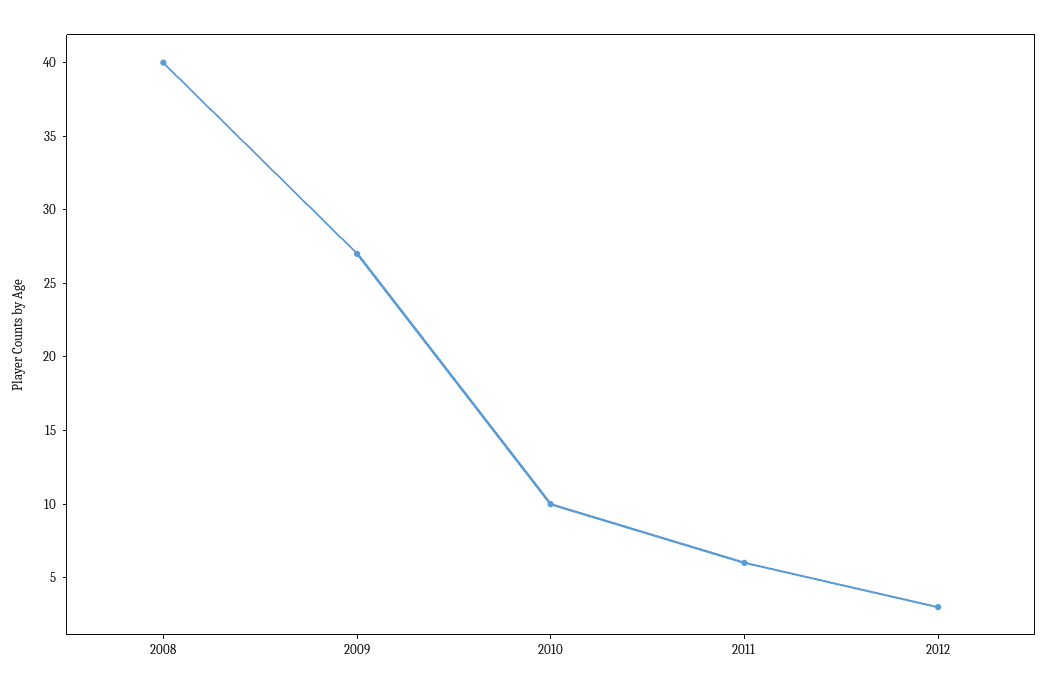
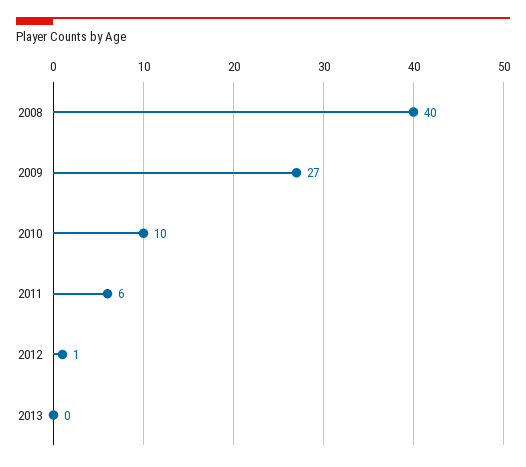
2012: 3 -> 1
2013: none -> 0

